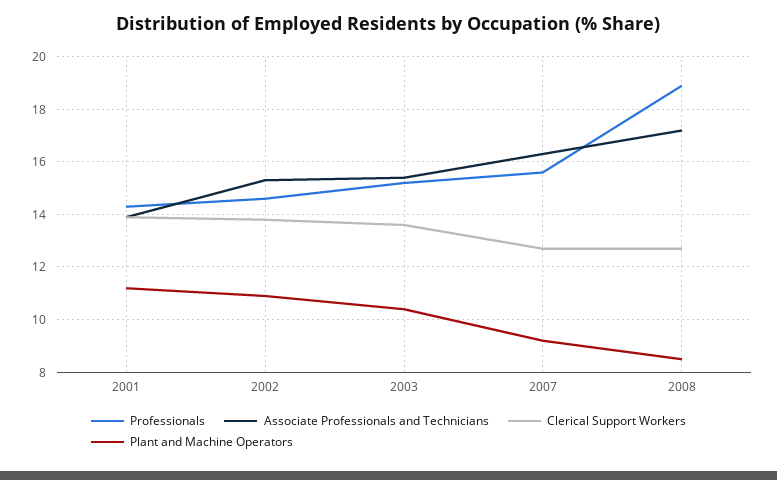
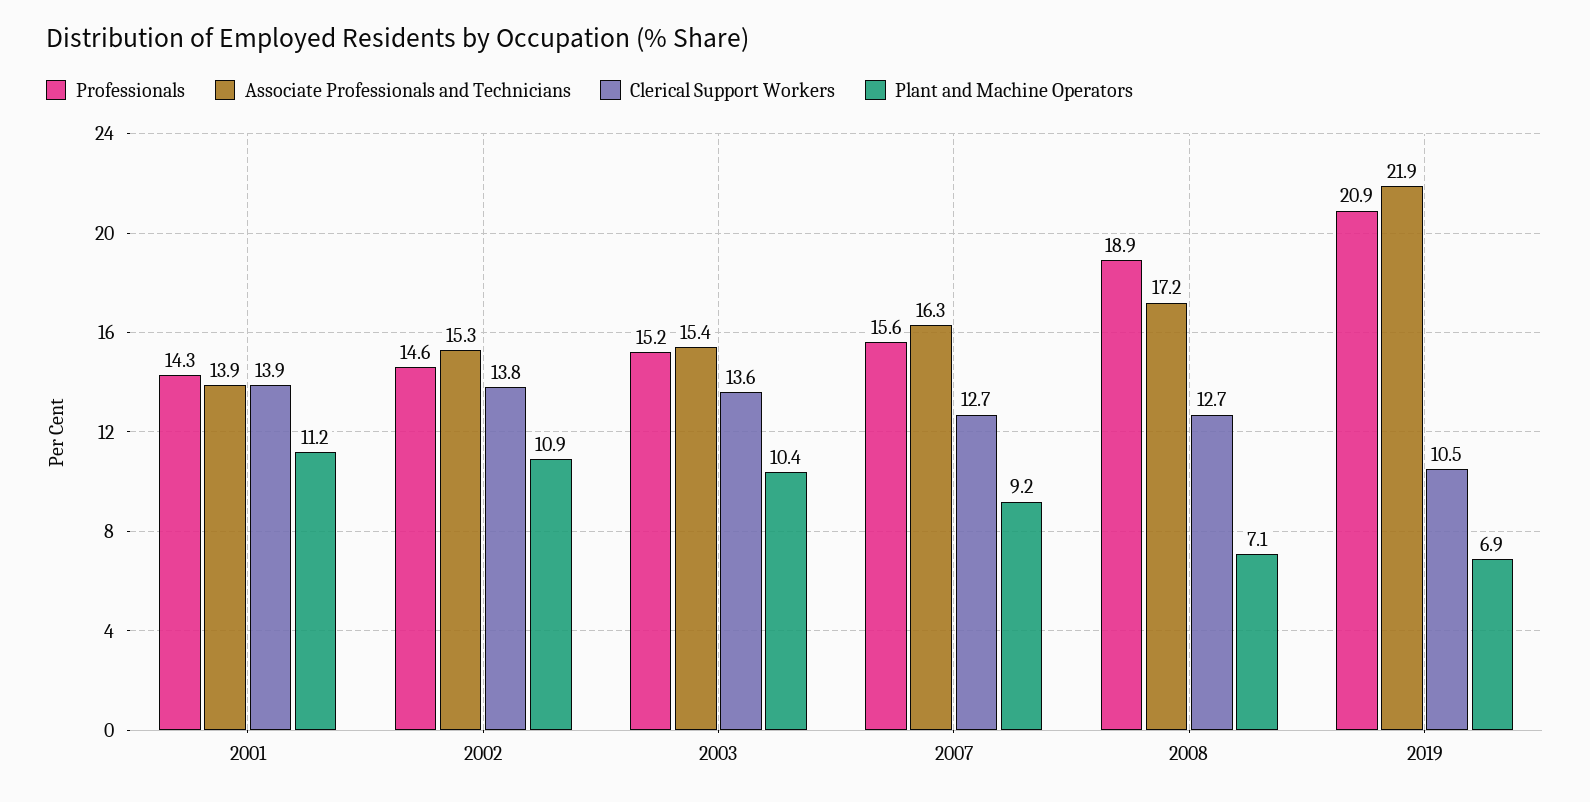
Plant and Machine Operators, 2008: 8.5 -> 7.1
Professionals, 2019: none -> 20.9
Associate Professionals and Technicians, 2019: none -> 21.9
Clerical Support Workers, 2019: none -> 10.5
Plant and Machine Operators, 2019: none -> 6.9

